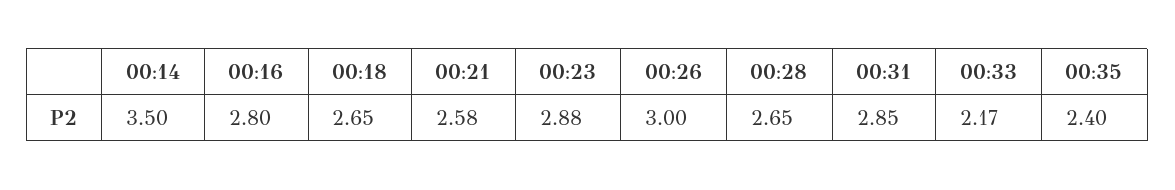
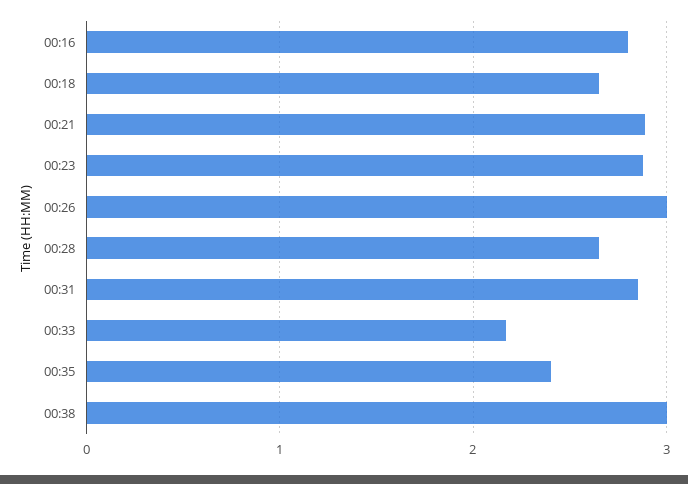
00:14: 3.5 -> none
00:21: 2.58 -> 2.9
00:38: none -> 3

